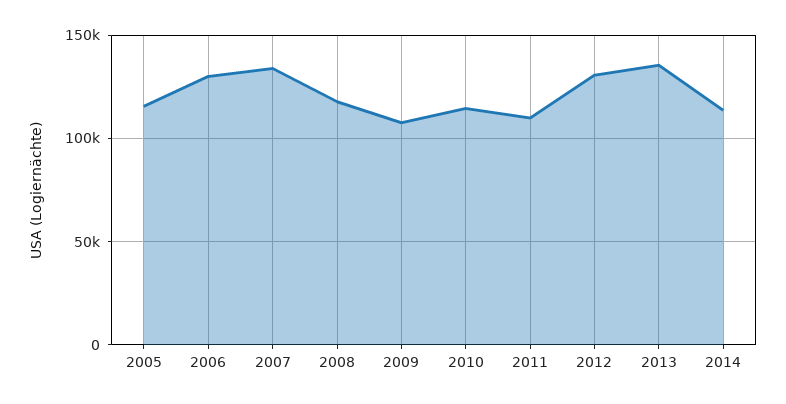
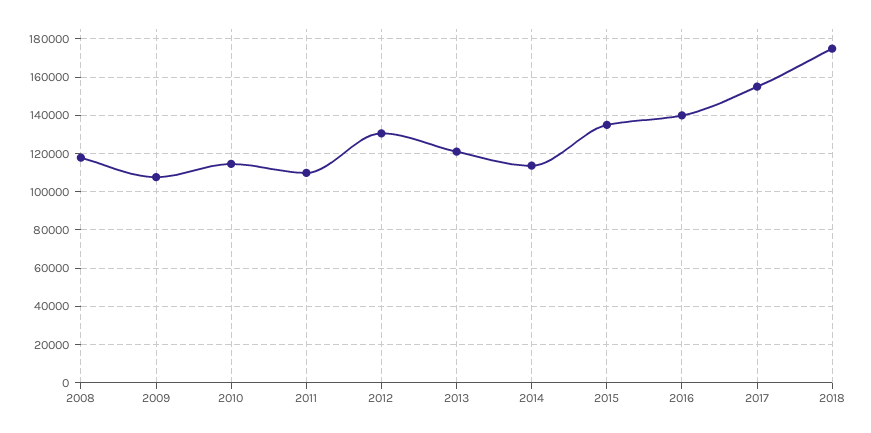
2005: 115000 -> none
2006: 130000 -> none
2007: 135000 -> none
2013: 135000 -> 120000
2015: none -> 135000
2016: none -> 140000
2017: none -> 155000
2018: none -> 175000

